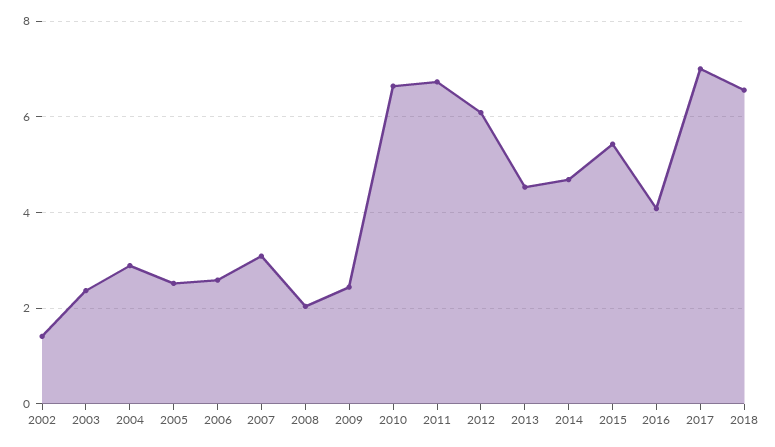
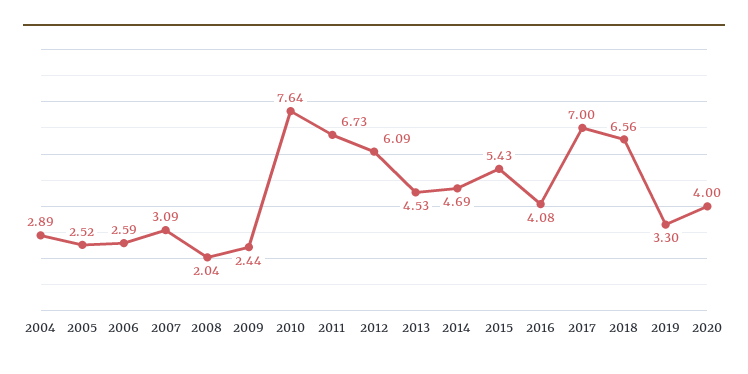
2002: 1.4 -> none
2003: 2.4 -> none
2010: 6.6 -> 7.64
2019: none -> 3.3
2020: none -> 4

